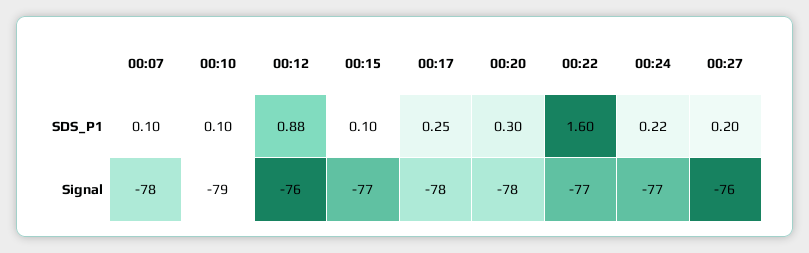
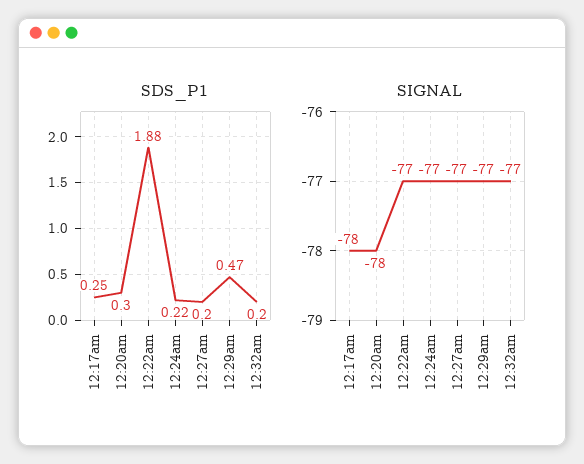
SDS_P1, 00:07: 0.1 -> none
SDS_P1, 00:10: 0.1 -> none
SDS_P1, 00:12: 0.88 -> none
SDS_P1, 00:15: 0.1 -> none
SDS_P1, 00:22: 1.6 -> 1.88
Signal, 00:07: -78 -> none
Signal, 00:10: -79 -> none
Signal, 00:12: -76 -> none
Signal, 00:15: -77 -> none
Signal, 00:27: -76 -> -77
SDS_P1, 12:29am: none -> 0.47
SDS_P1, 12:32am: none -> 0.2
Signal, 12:29am: none -> -77
Signal, 12:32am: none -> -77

